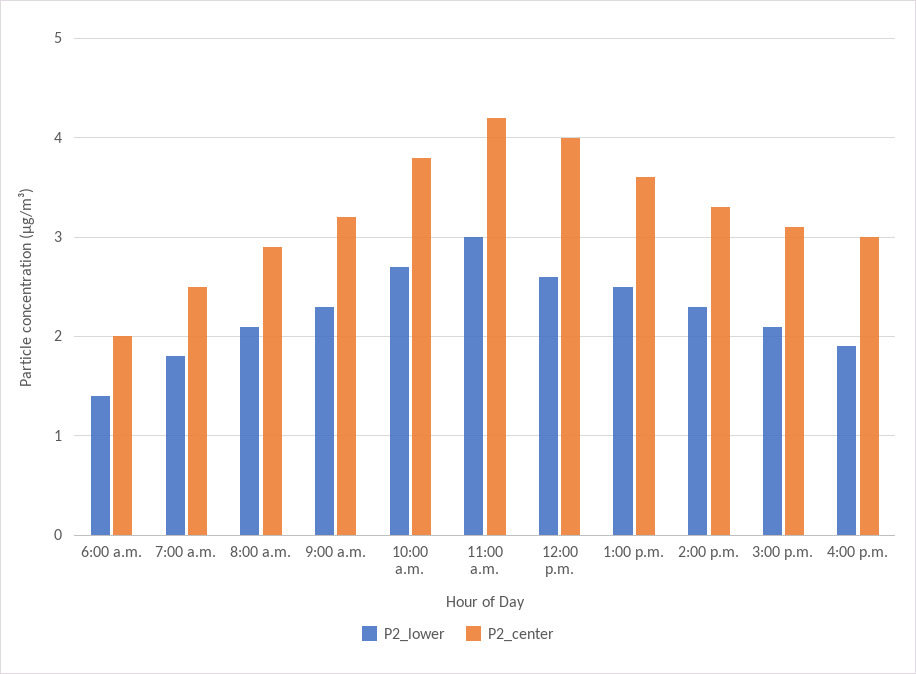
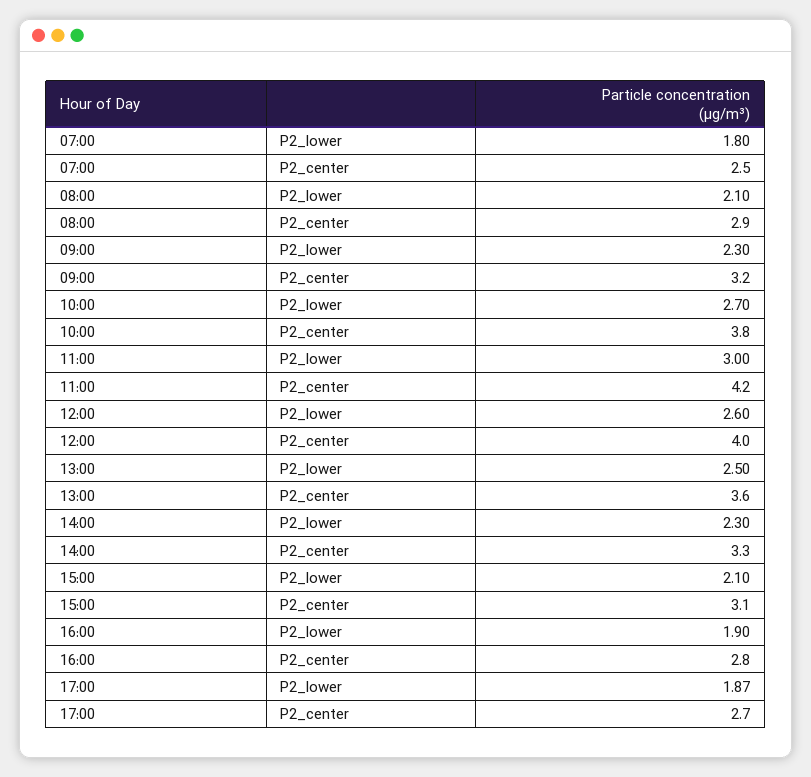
P2_lower, 6:00 a.m.: 1.4 -> none
P2_center, 6:00 a.m.: 2 -> none
P2_center, 4:00 p.m.: 3 -> 2.8
P2_lower, 17:00: none -> 1.87
P2_center, 17:00: none -> 2.7

